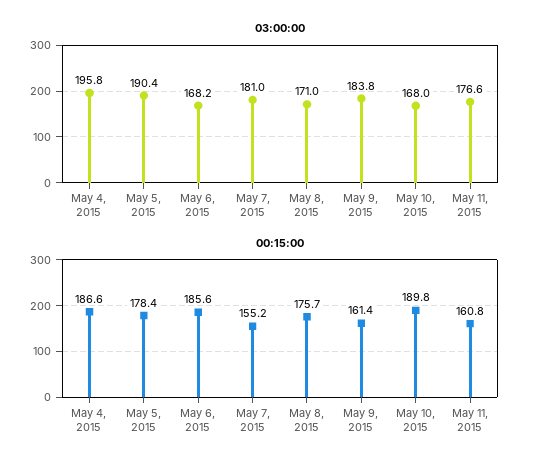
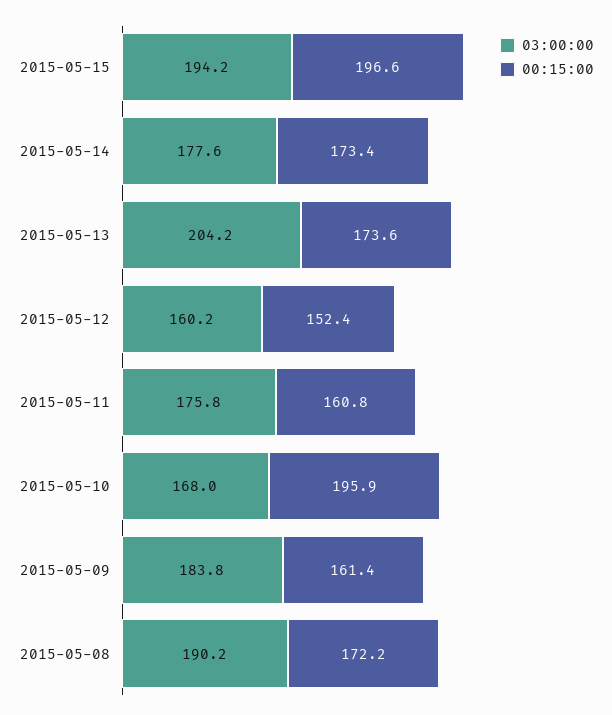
03:00:00, May 4, 2015: 195.8 -> none
03:00:00, May 5, 2015: 190.4 -> none
03:00:00, May 6, 2015: 168.2 -> none
03:00:00, May 7, 2015: 181 -> none
03:00:00, May 8, 2015: 171 -> 190.2
03:00:00, May 11, 2015: 176.6 -> 175.8
00:15:00, May 4, 2015: 186.6 -> none
00:15:00, May 5, 2015: 178.4 -> none
00:15:00, May 6, 2015: 185.6 -> none
00:15:00, May 7, 2015: 155.2 -> none
00:15:00, May 8, 2015: 175.7 -> 172.2
00:15:00, May 10, 2015: 189.8 -> 195.9
03:00:00, 2015-05-15: none -> 194.2
00:15:00, 2015-05-15: none -> 196.6
03:00:00, 2015-05-14: none -> 177.6
00:15:00, 2015-05-14: none -> 173.4
03:00:00, 2015-05-13: none -> 204.2
00:15:00, 2015-05-13: none -> 173.6
03:00:00, 2015-05-12: none -> 160.2
00:15:00, 2015-05-12: none -> 152.4

